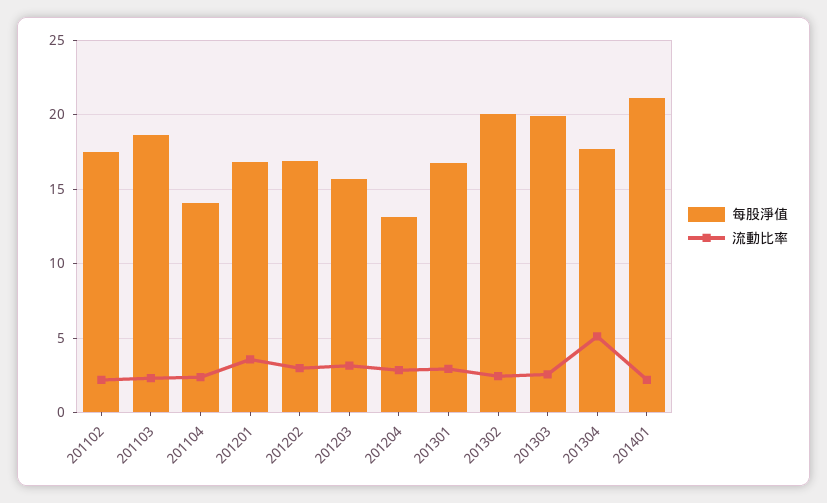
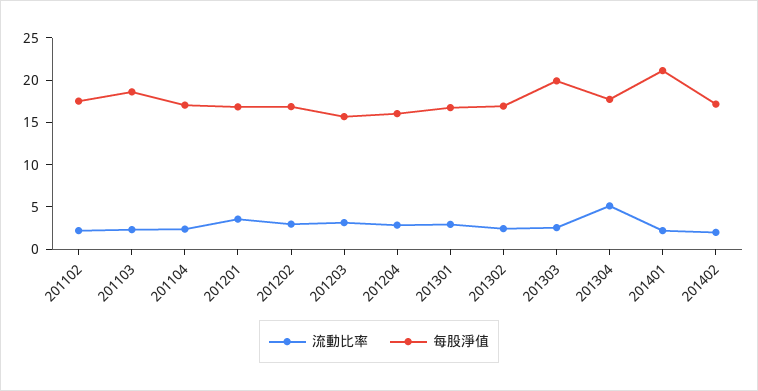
每股淨值, 201104: 14 -> 17
每股淨值, 201204: 13 -> 16
每股淨值, 201302: 20 -> 17
流動比率, 201402: none -> 2
每股淨值, 201402: none -> 17

